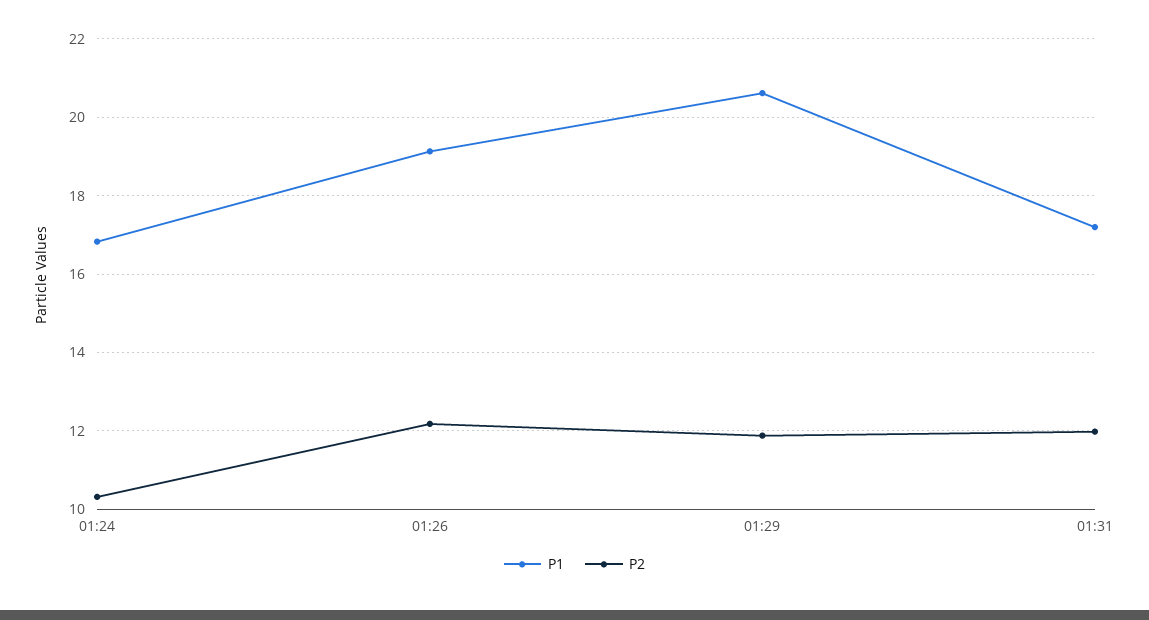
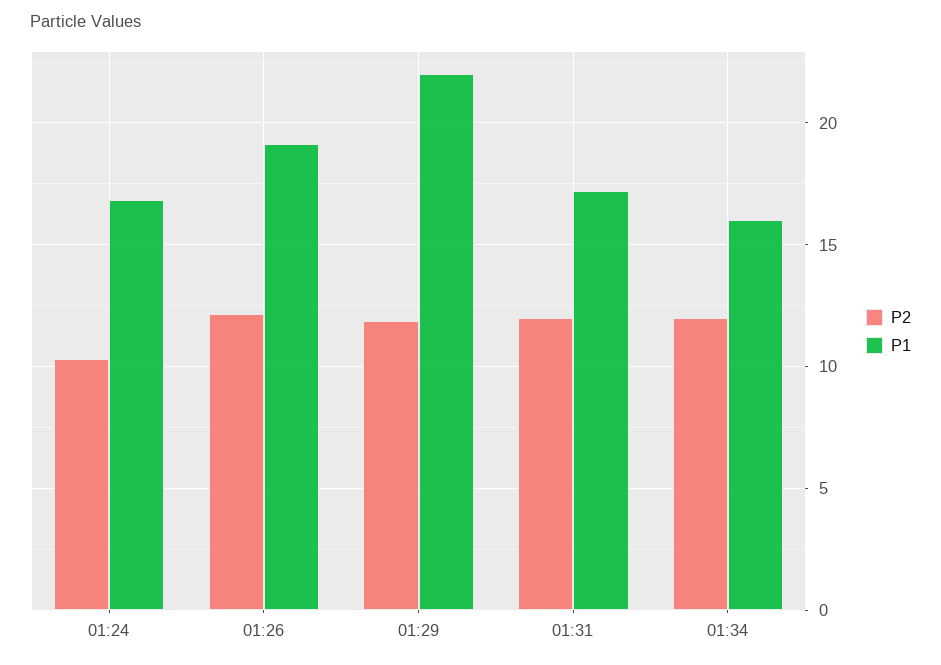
P1, 01:29: 20.6 -> 22
P2, 01:34: none -> 12
P1, 01:34: none -> 16

